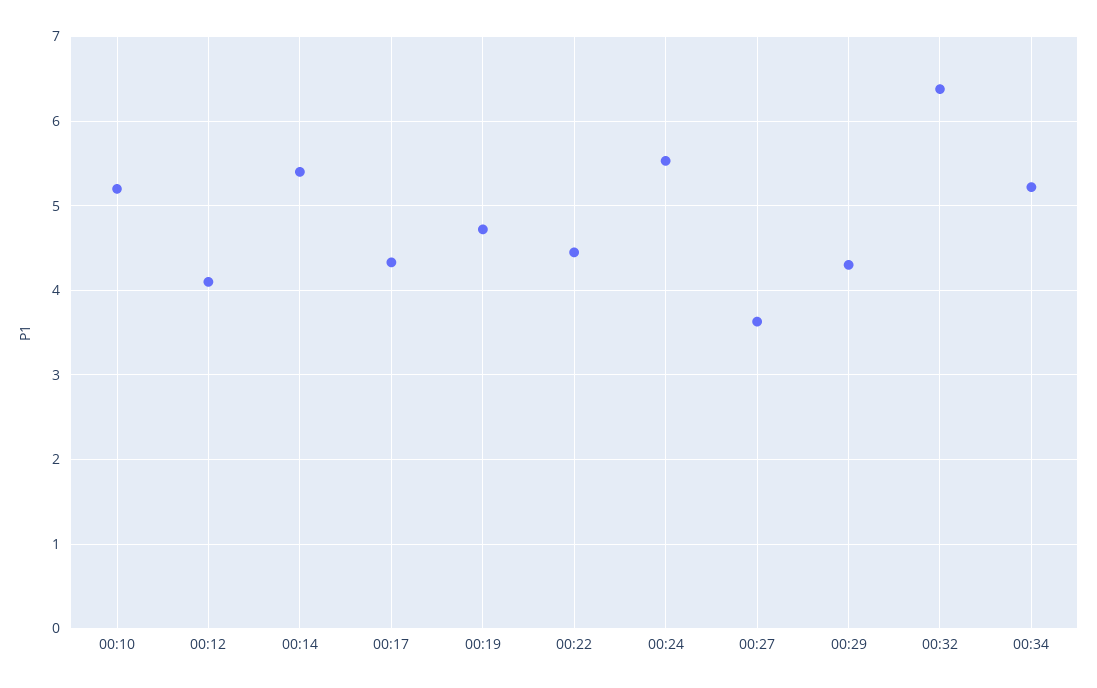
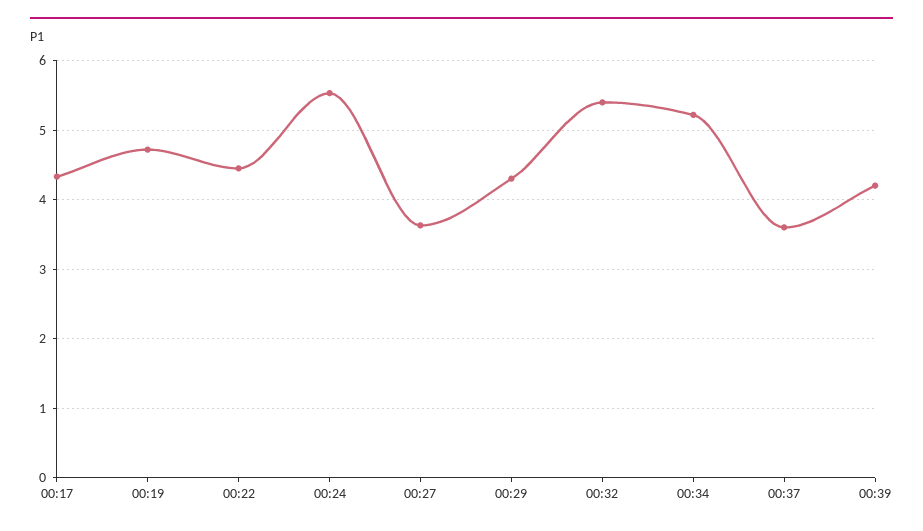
00:10: 5.2 -> none
00:12: 4.1 -> none
00:14: 5.4 -> none
00:32: 6.4 -> 5.4
00:37: none -> 3.6
00:39: none -> 4.2

